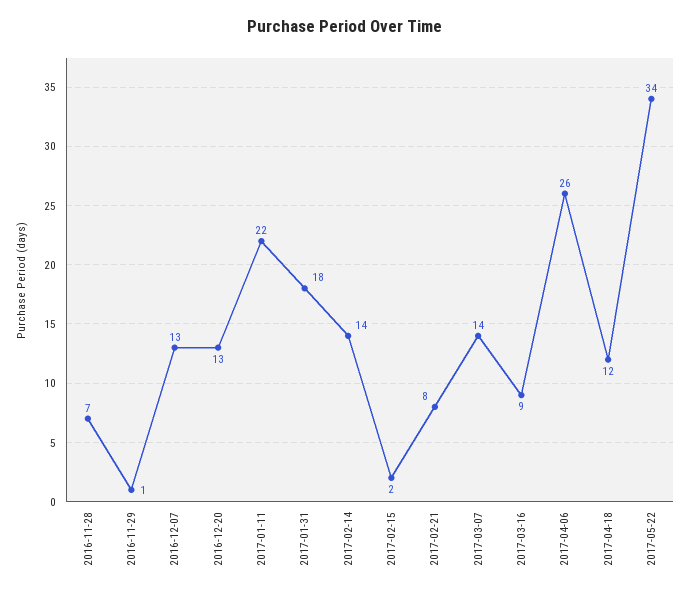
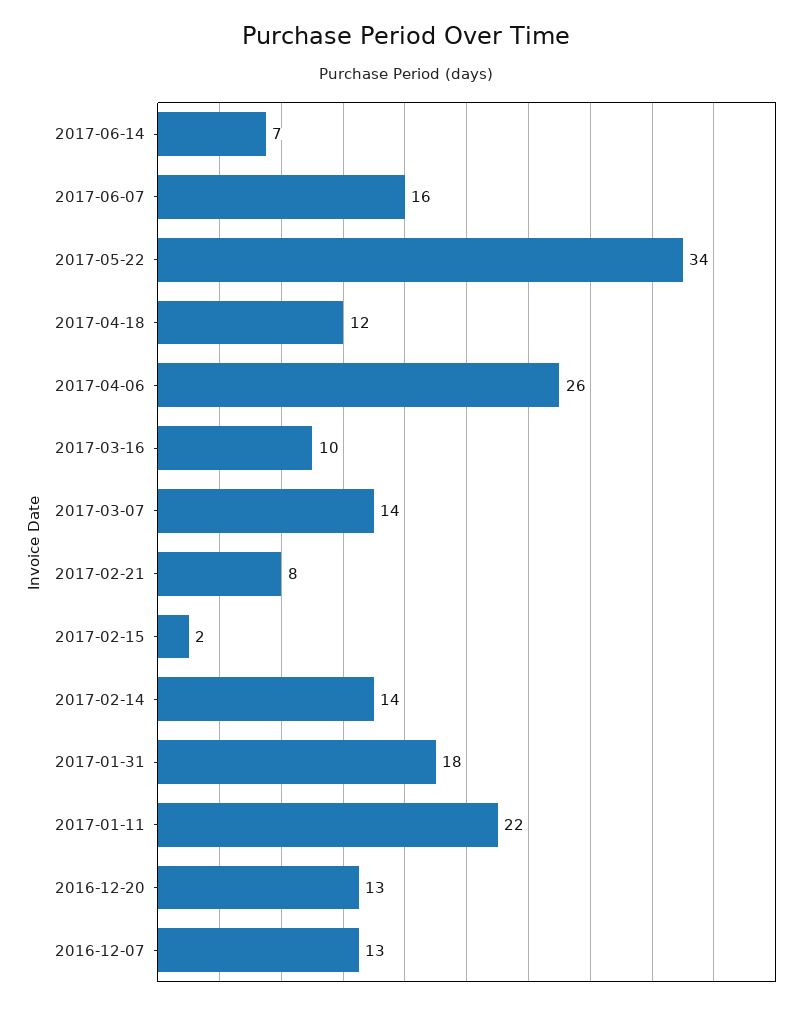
2016-11-28: 7 -> none
2016-11-29: 1 -> none
2017-03-16: 9 -> 10
2017-06-14: none -> 7
2017-06-07: none -> 16

